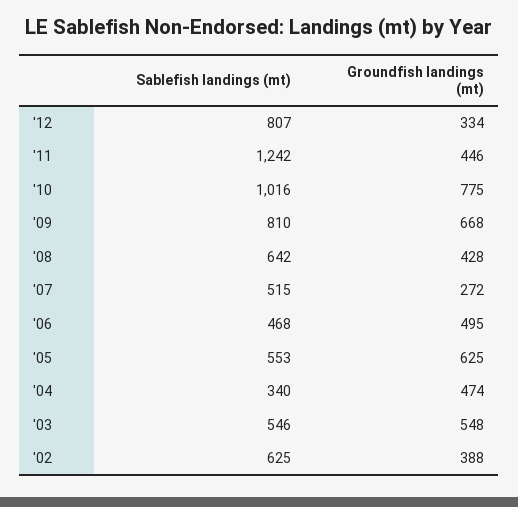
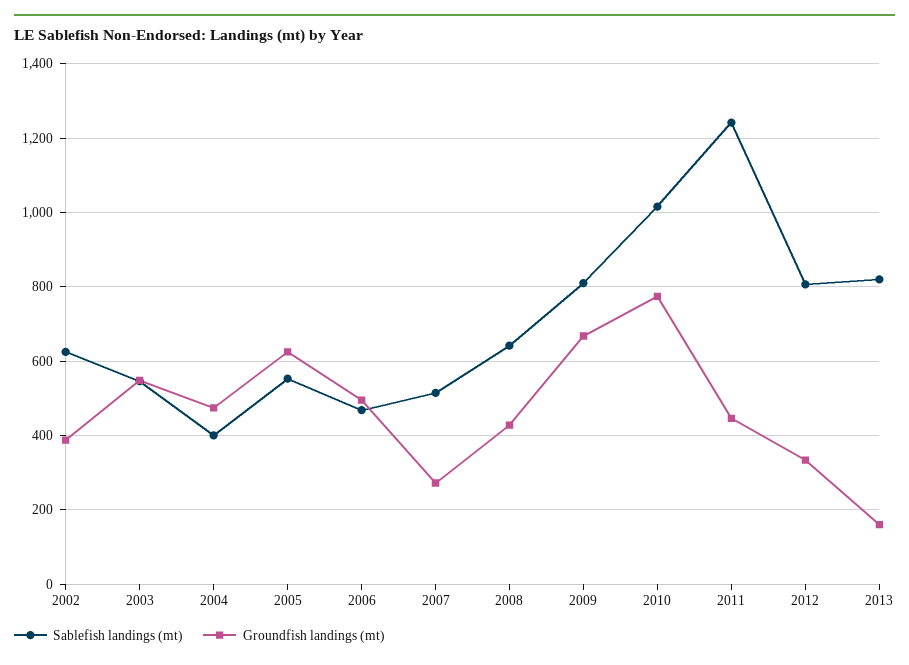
Sablefish landings (mt), '04: 340 -> 400
Sablefish landings (mt), 2013: none -> 820
Groundfish landings (mt), 2013: none -> 160

